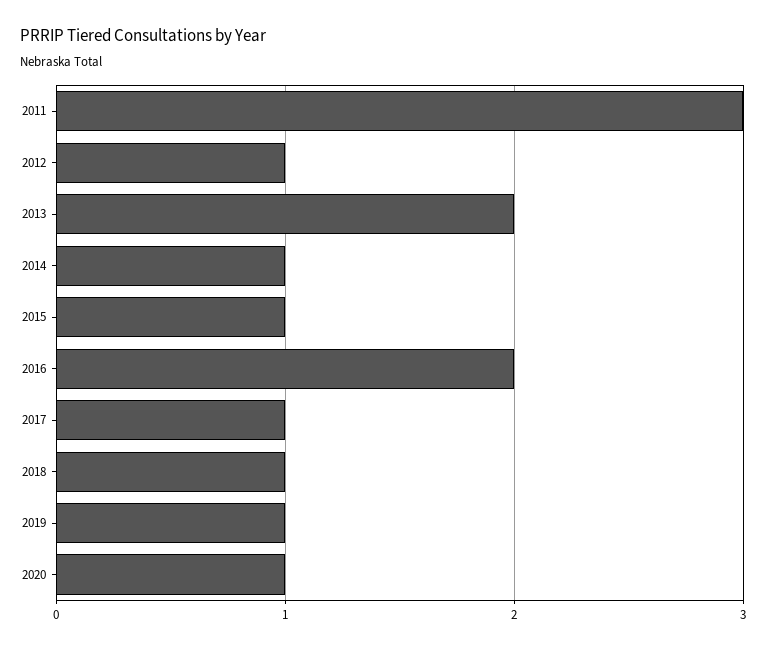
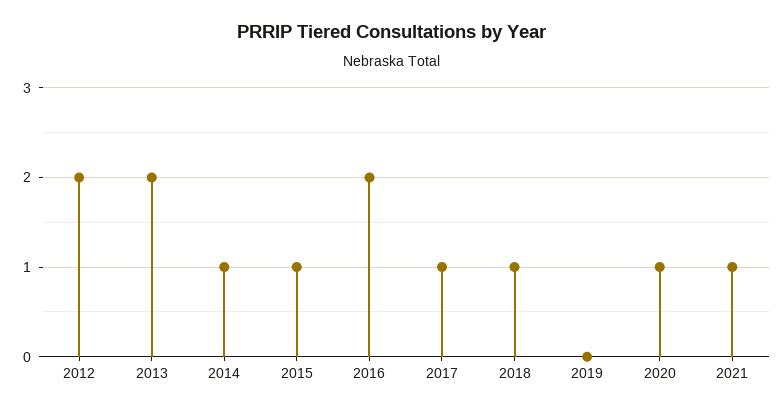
2011: 3 -> none
2012: 1 -> 2
2019: 1 -> 0
2021: none -> 1

